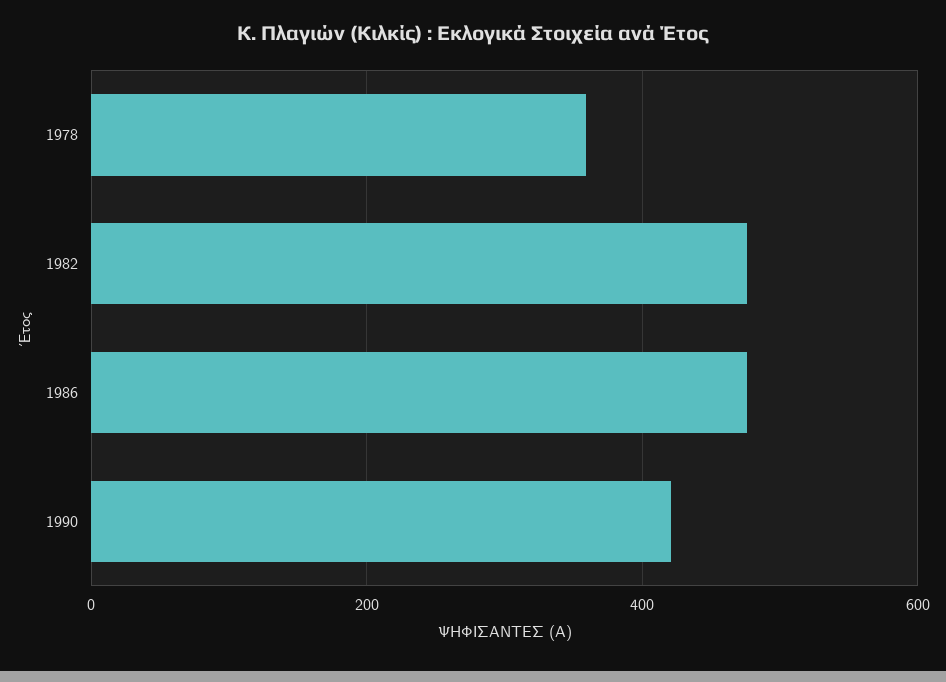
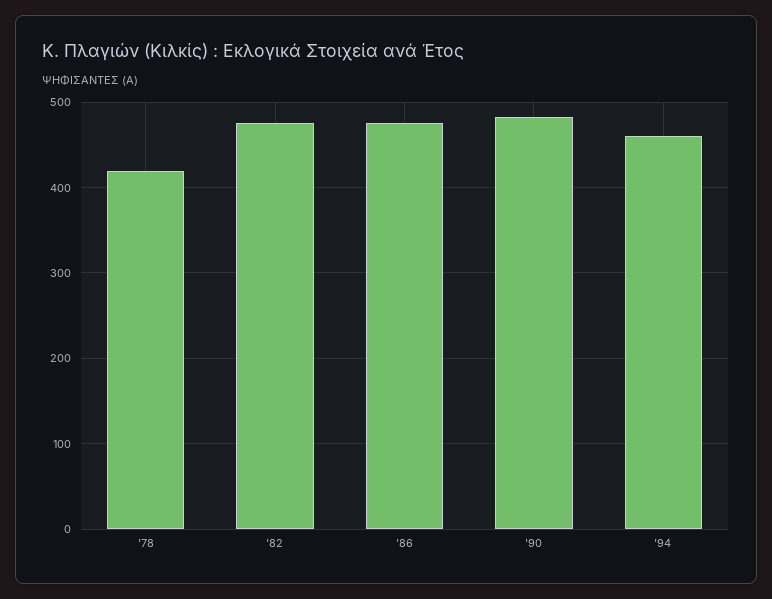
1978: 360 -> 420
1990: 420 -> 480
'94: none -> 460

